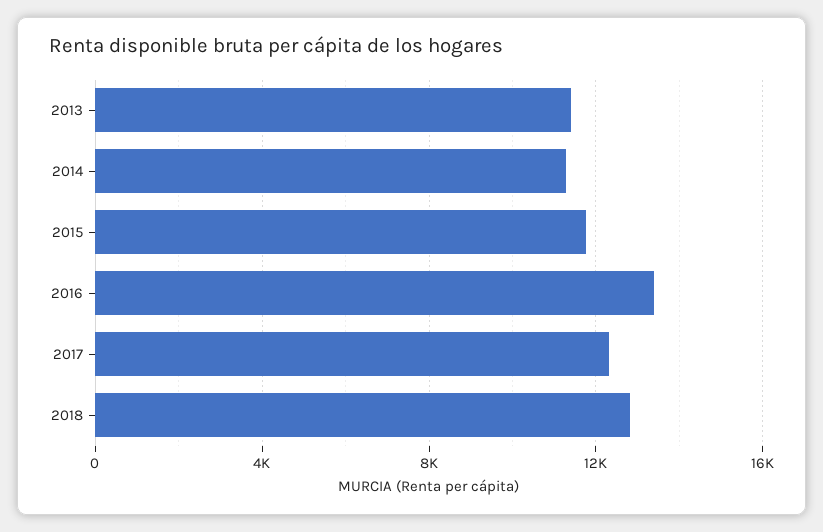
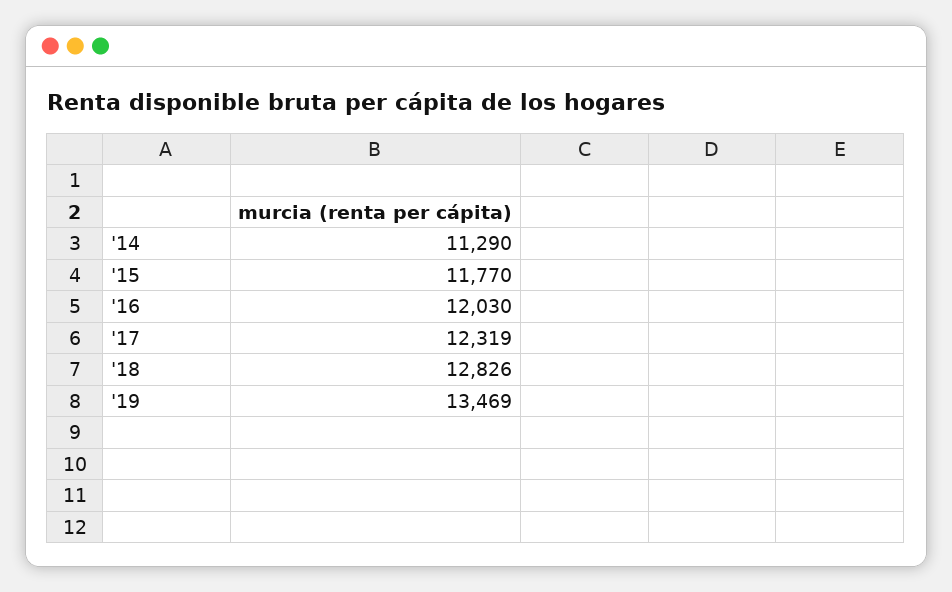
2013: 11500 -> none
2016: 13500 -> 12030
'19: none -> 13469

